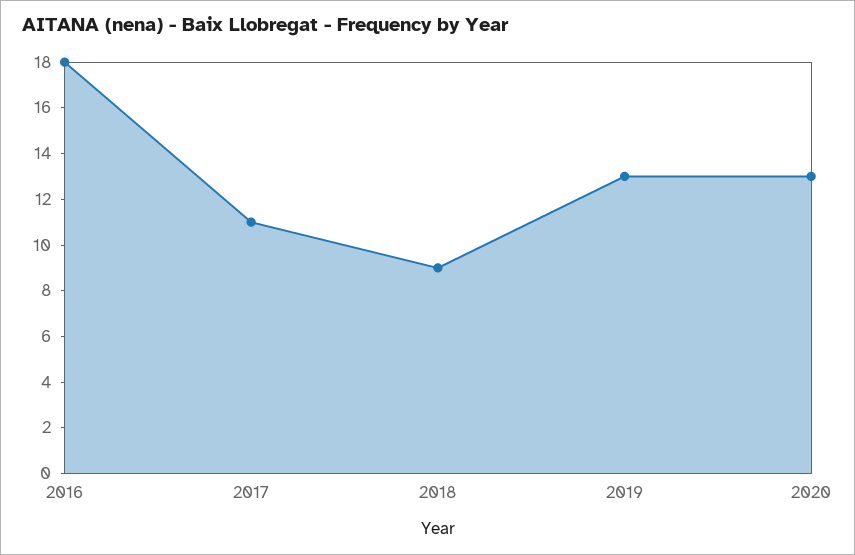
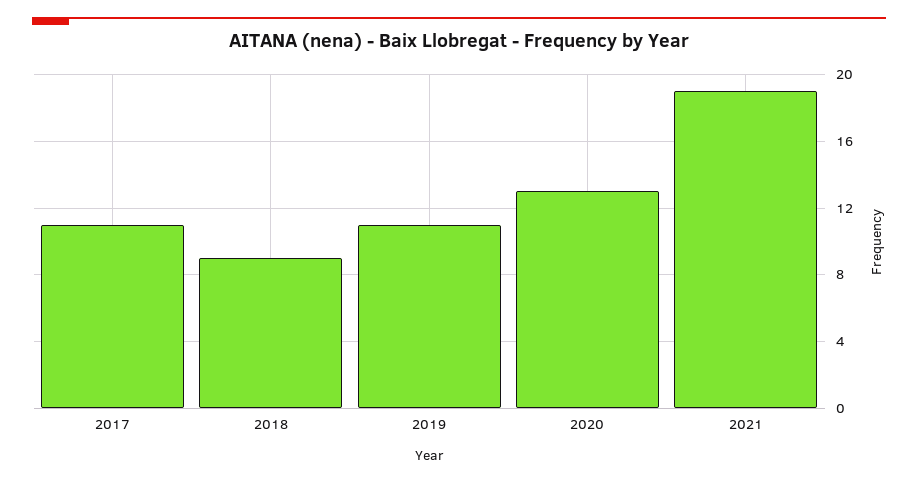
2016: 18 -> none
2019: 13 -> 11
2021: none -> 19

